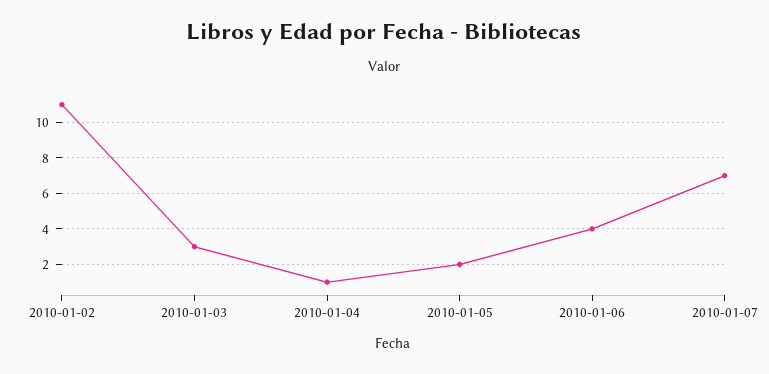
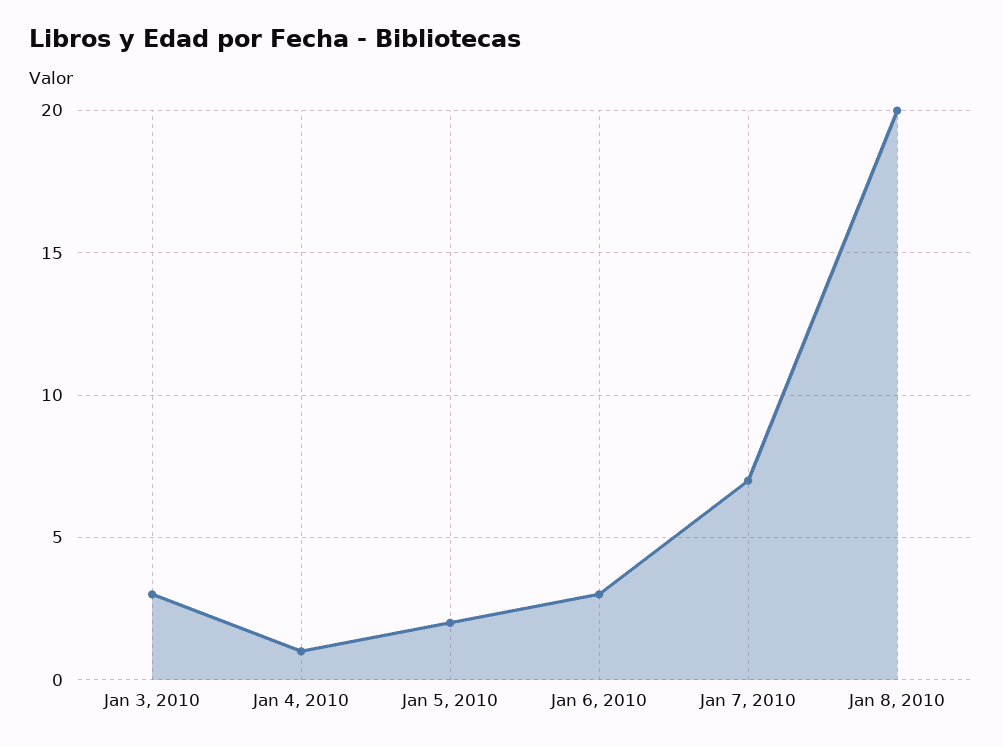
2010-01-02: 11 -> none
2010-01-06: 4 -> 3
Jan 8, 2010: none -> 20

